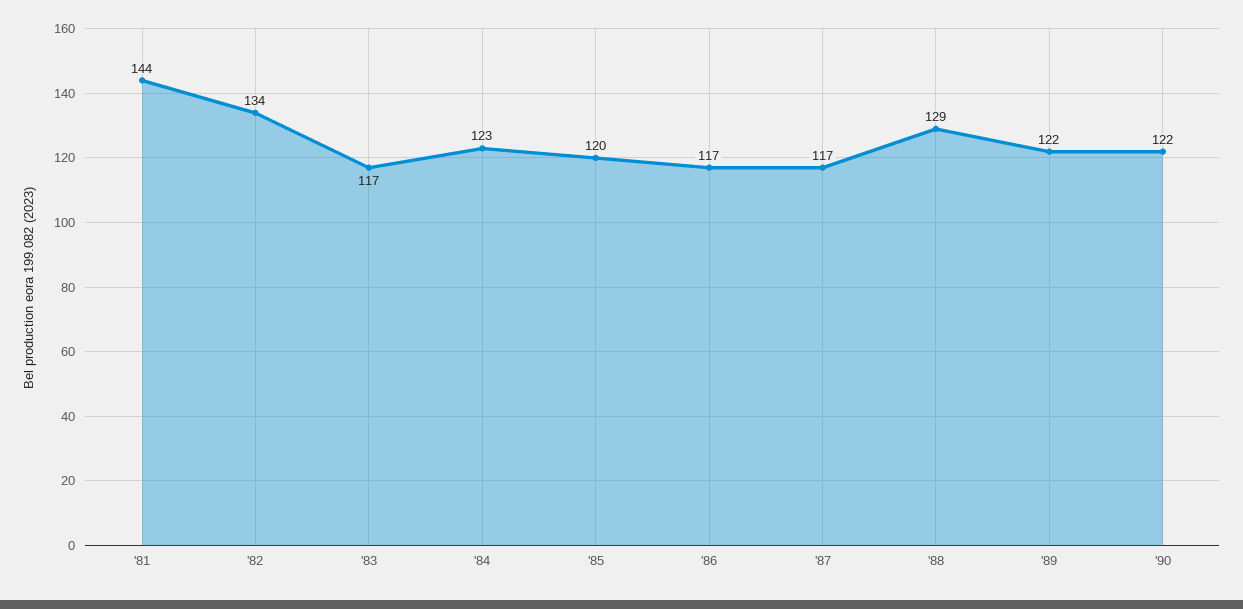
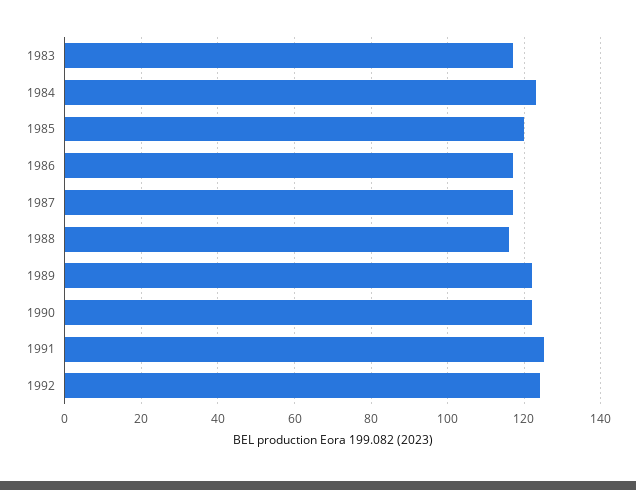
'81: 144 -> none
'82: 134 -> none
'88: 129 -> 115
1991: none -> 125
1992: none -> 125

